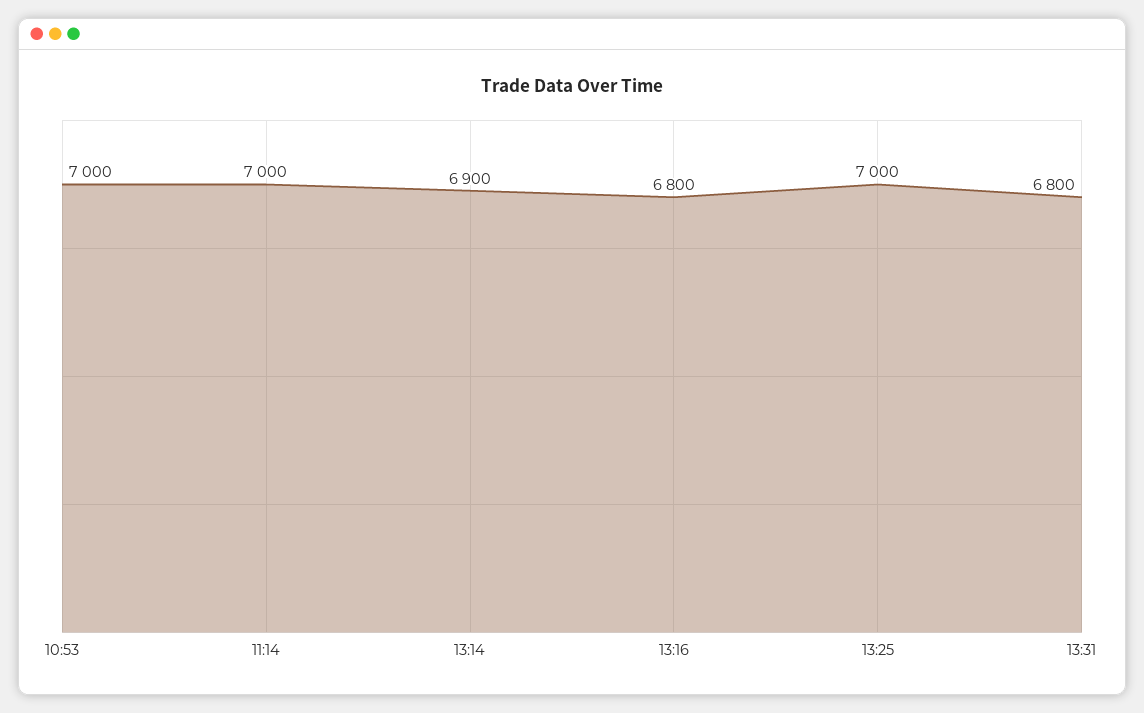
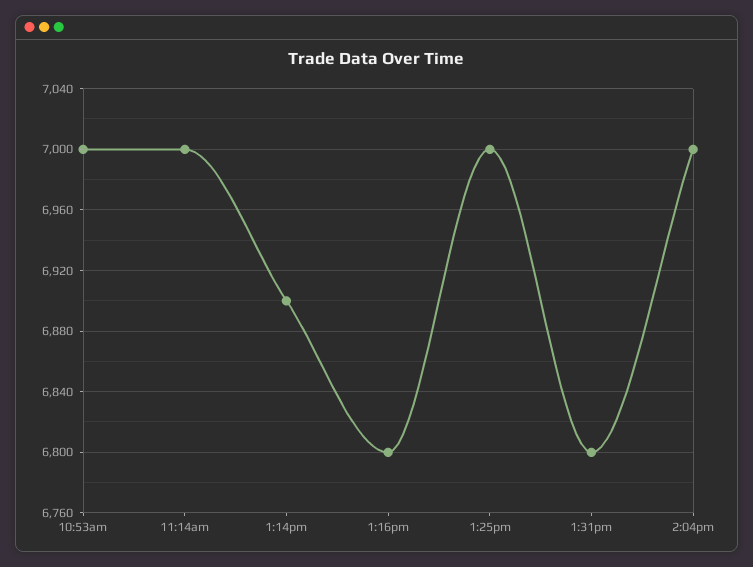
2:04pm: none -> 7000

